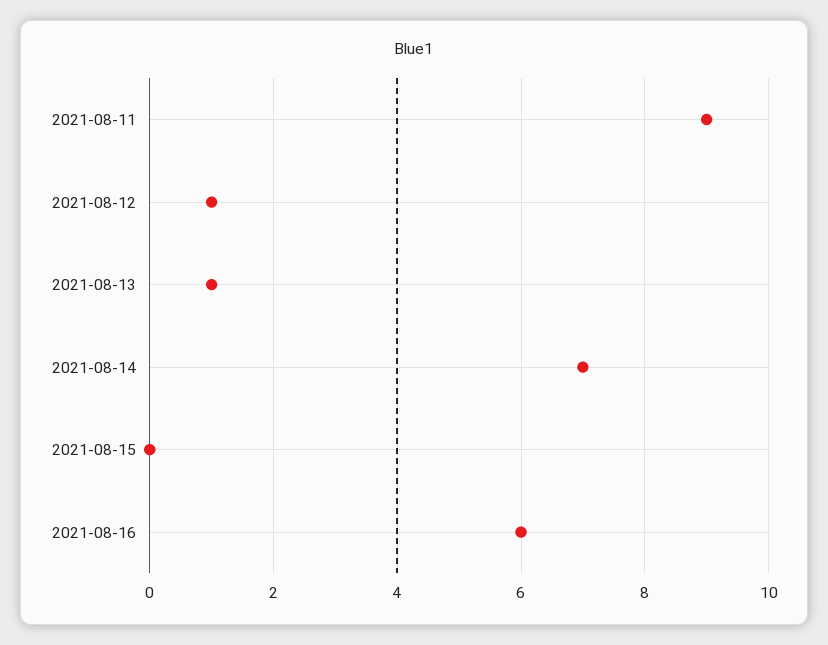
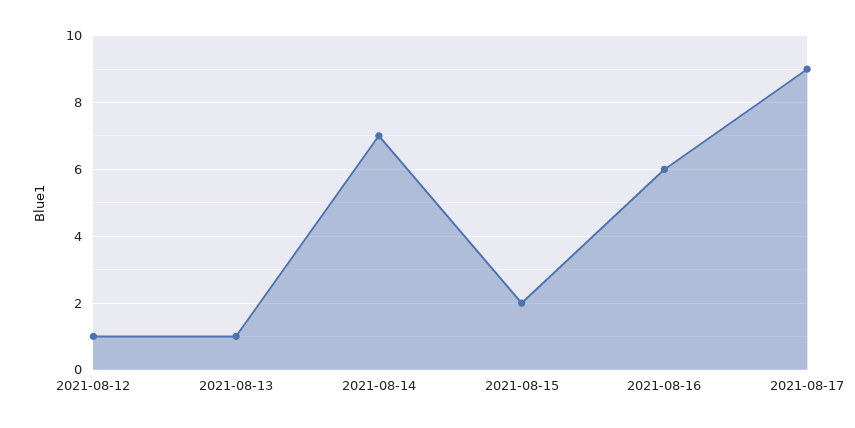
2021-08-11: 9 -> none
2021-08-15: 0 -> 2
2021-08-17: none -> 9

